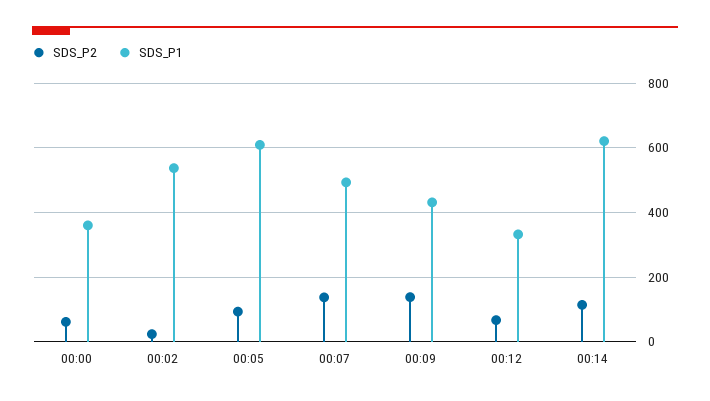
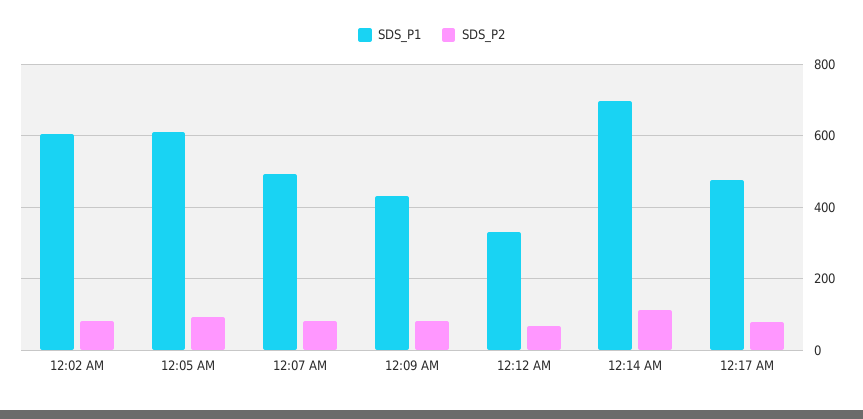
SDS_P2, 00:00: 60 -> none
SDS_P1, 00:00: 360 -> none
SDS_P2, 00:02: 20 -> 80
SDS_P1, 00:02: 540 -> 600
SDS_P2, 00:07: 140 -> 80
SDS_P2, 00:09: 140 -> 80
SDS_P1, 00:14: 620 -> 700
SDS_P1, 12:17 AM: none -> 480
SDS_P2, 12:17 AM: none -> 80

